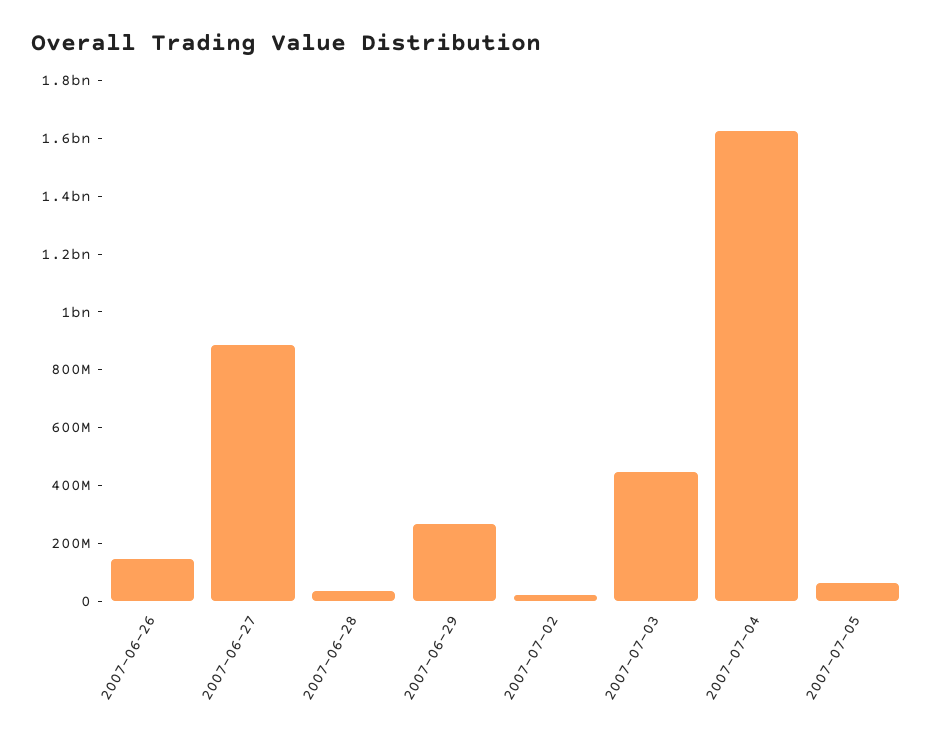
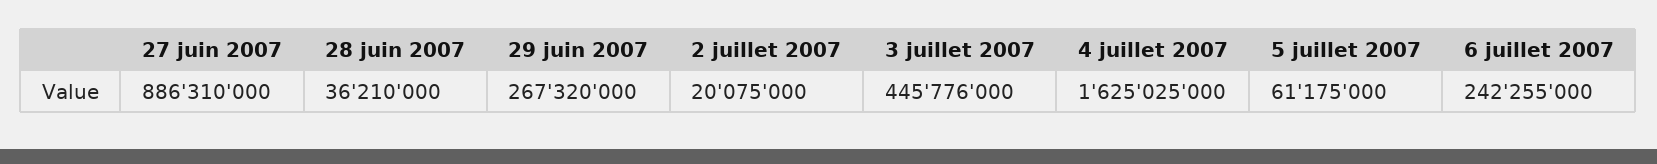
2007-06-26: 150000000 -> none
6 juillet 2007: none -> 242255000

